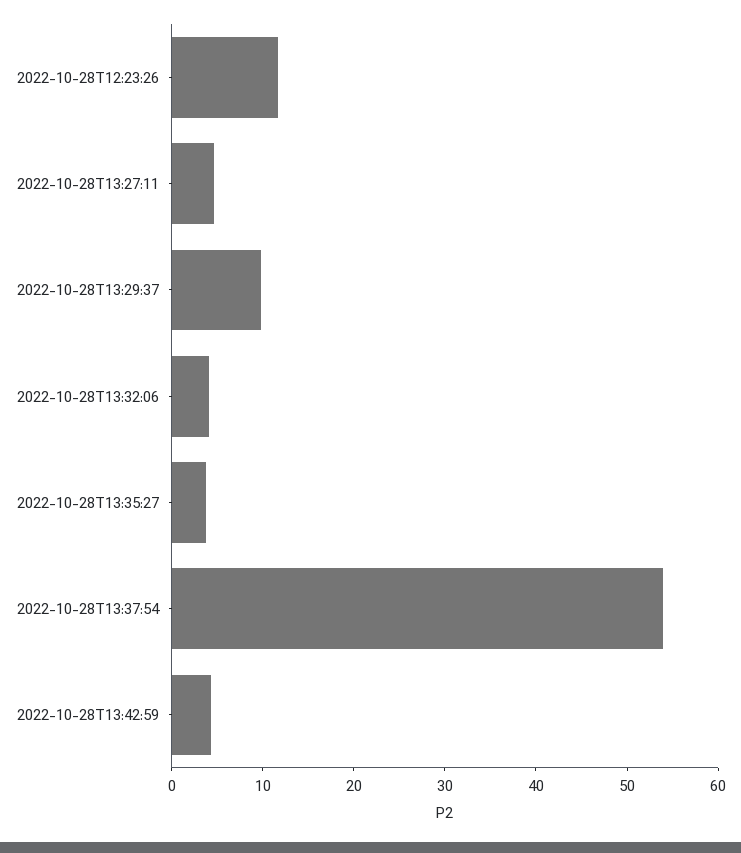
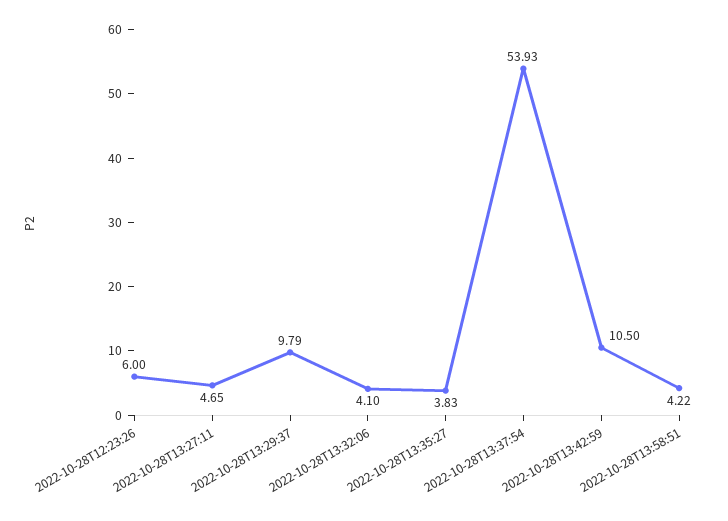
2022-10-28T12:23:26: 12 -> 6
2022-10-28T13:42:59: 4 -> 10.5
2022-10-28T13:58:51: none -> 4.22

